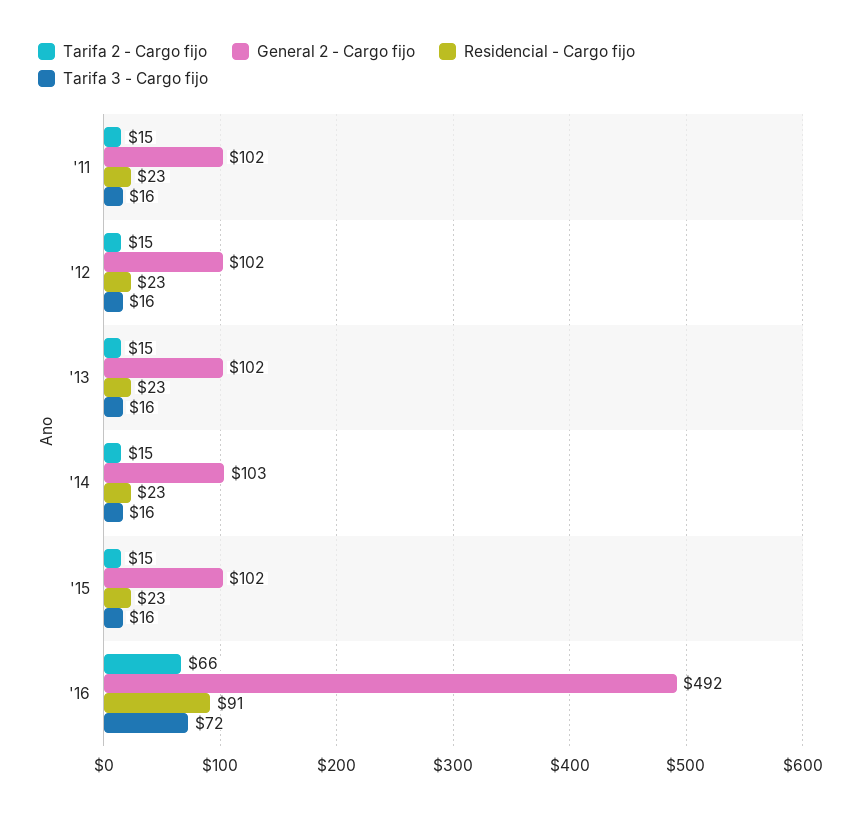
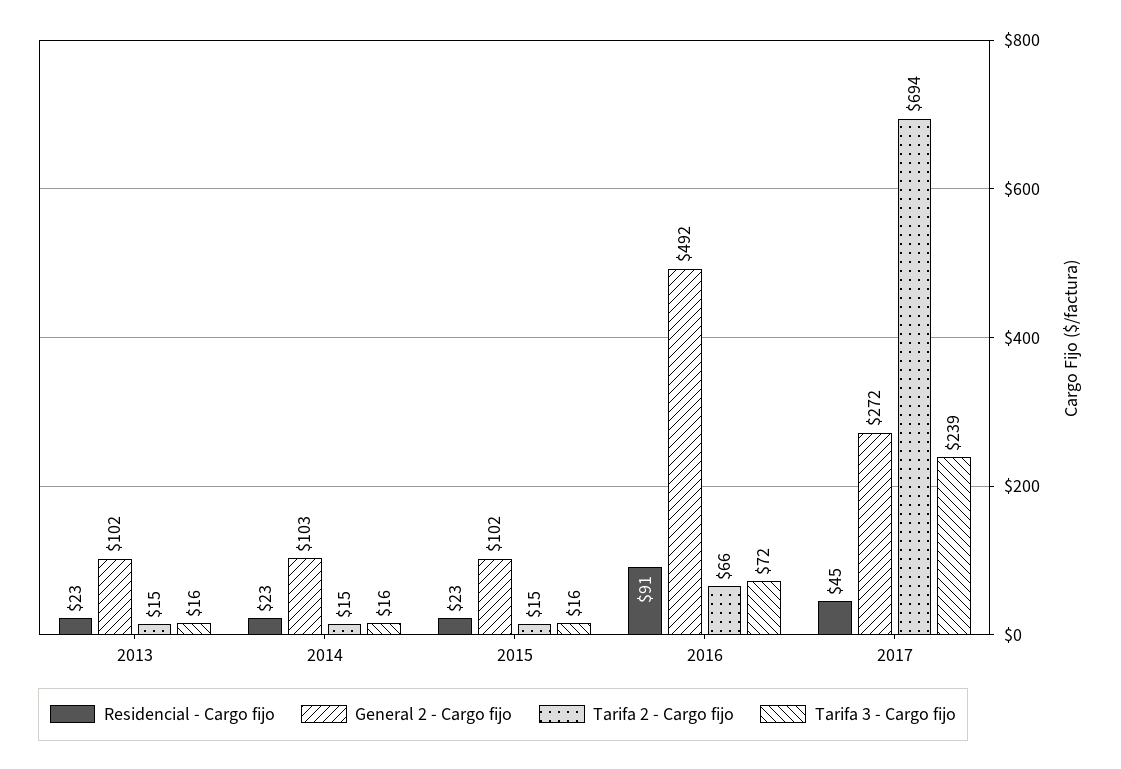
Tarifa 2 - Cargo fijo, '11: 15 -> none
General 2 - Cargo fijo, '11: 102 -> none
Residencial - Cargo fijo, '11: 23 -> none
Tarifa 3 - Cargo fijo, '11: 16 -> none
Tarifa 2 - Cargo fijo, '12: 15 -> none
General 2 - Cargo fijo, '12: 102 -> none
Residencial - Cargo fijo, '12: 23 -> none
Tarifa 3 - Cargo fijo, '12: 16 -> none
Residencial - Cargo fijo, 2017: none -> 45
General 2 - Cargo fijo, 2017: none -> 272
Tarifa 2 - Cargo fijo, 2017: none -> 694
Tarifa 3 - Cargo fijo, 2017: none -> 239

